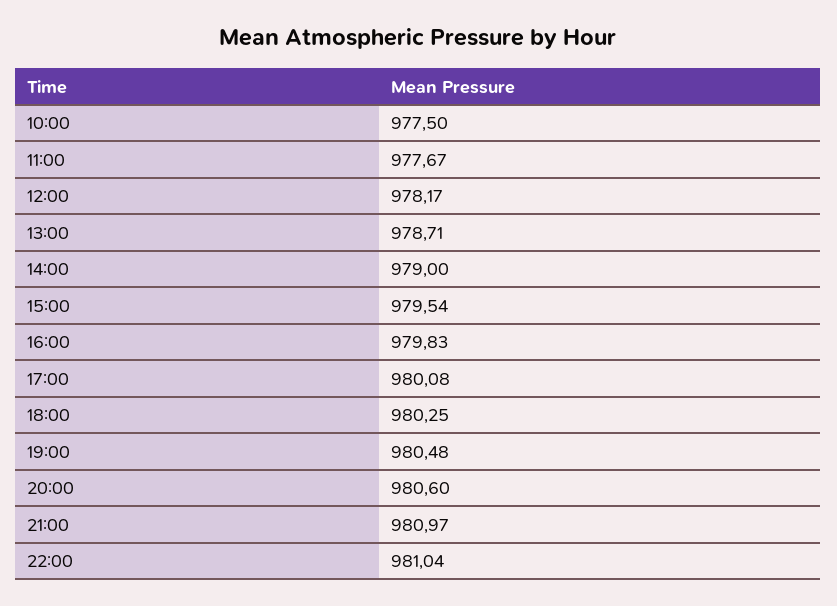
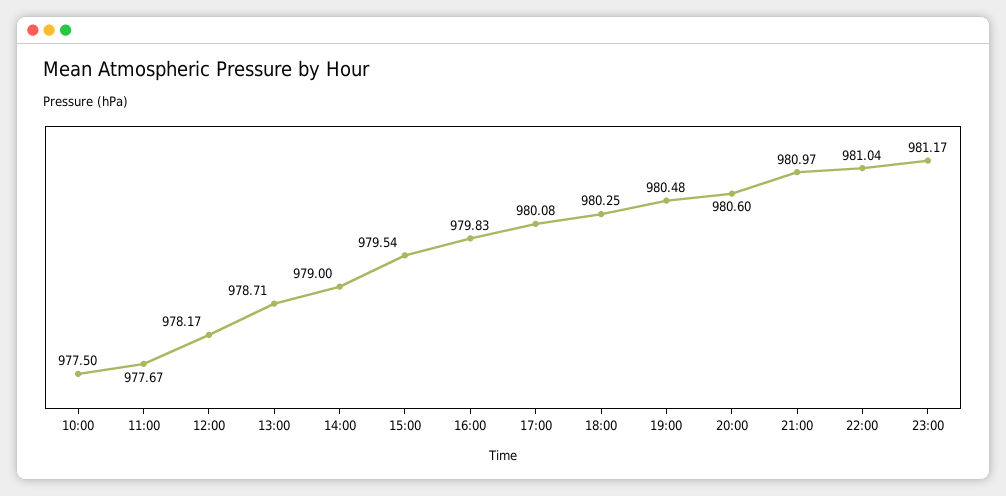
23:00: none -> 981.17

